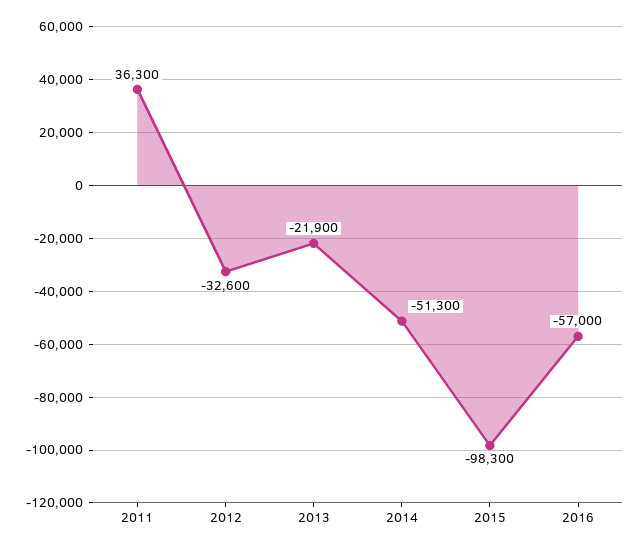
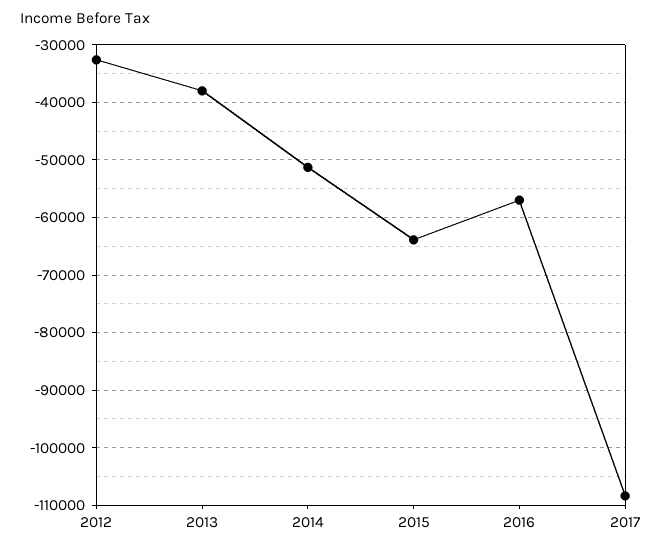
2011: 36300 -> none
2013: -21900 -> -38000
2015: -98300 -> -64000
2017: none -> -108000

